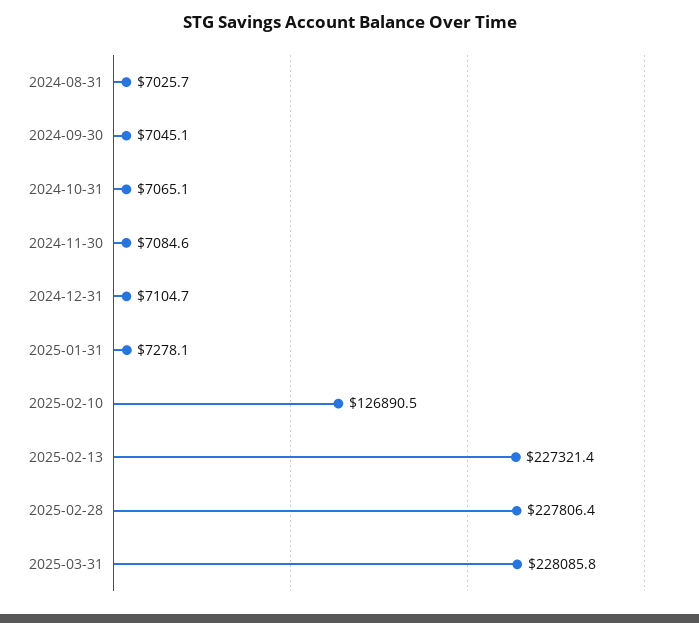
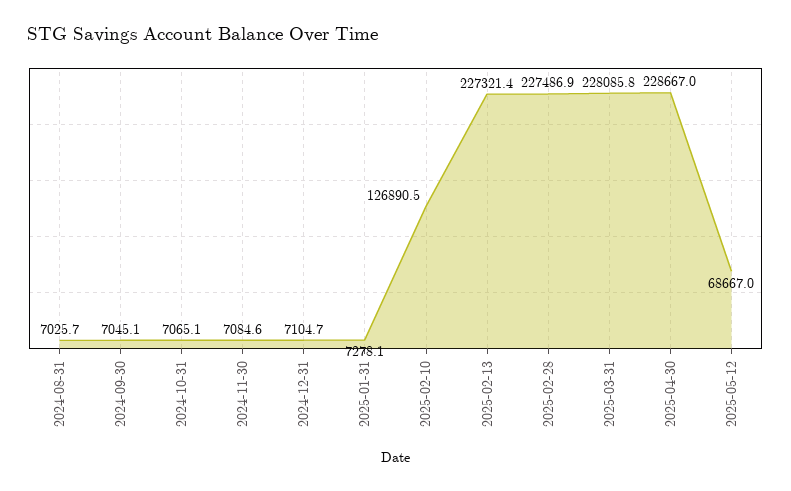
2025-02-28: 227806.4 -> 227486.9
2025-04-30: none -> 228667
2025-05-12: none -> 68667

